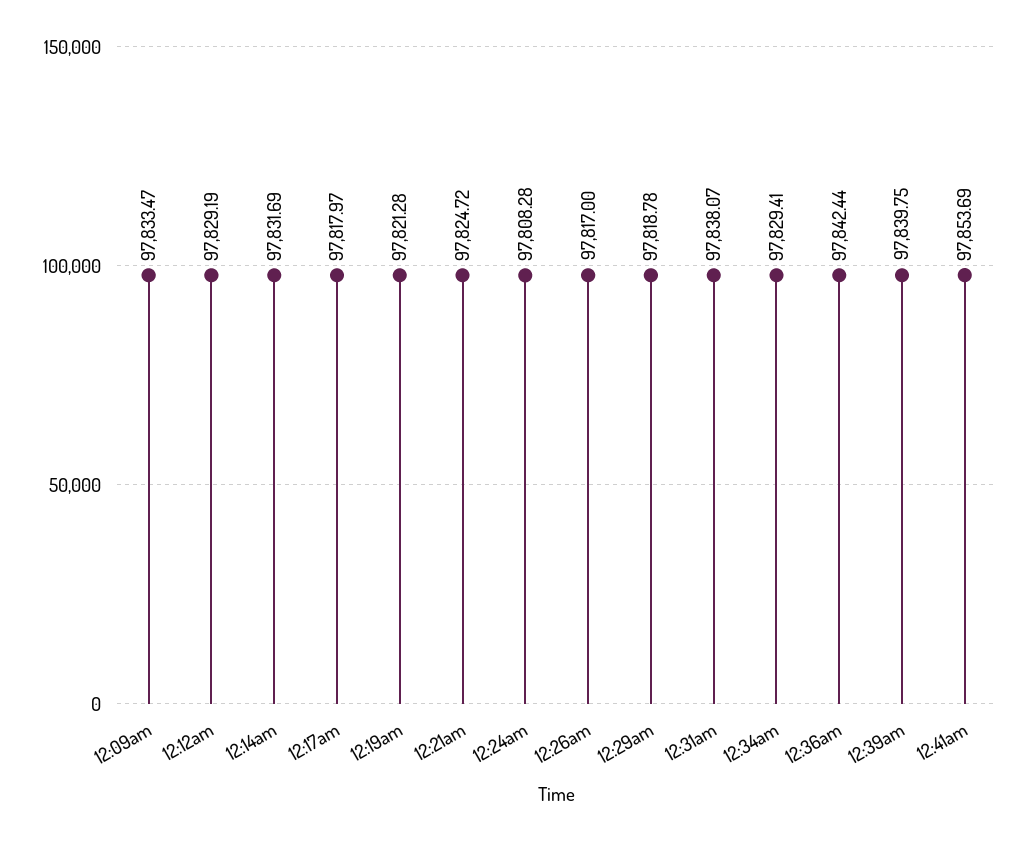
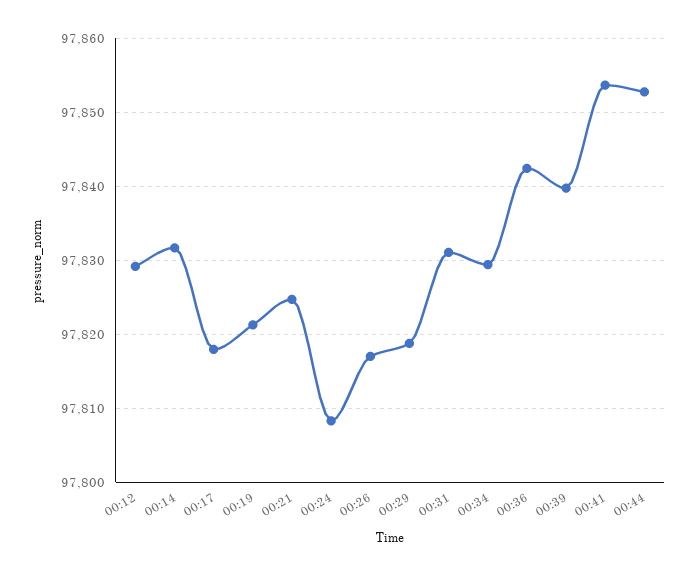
12:09am: 97833.47 -> none
12:31am: 97838.07 -> 97831
00:44: none -> 97853

